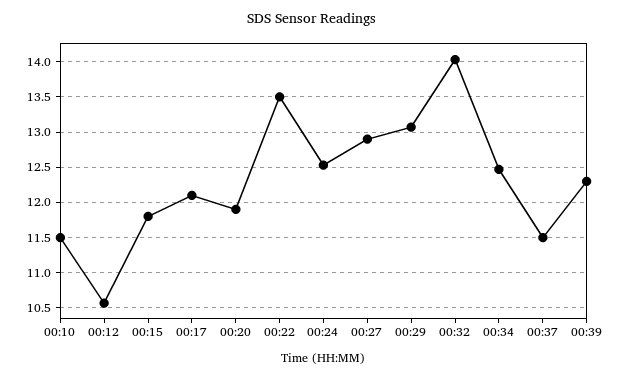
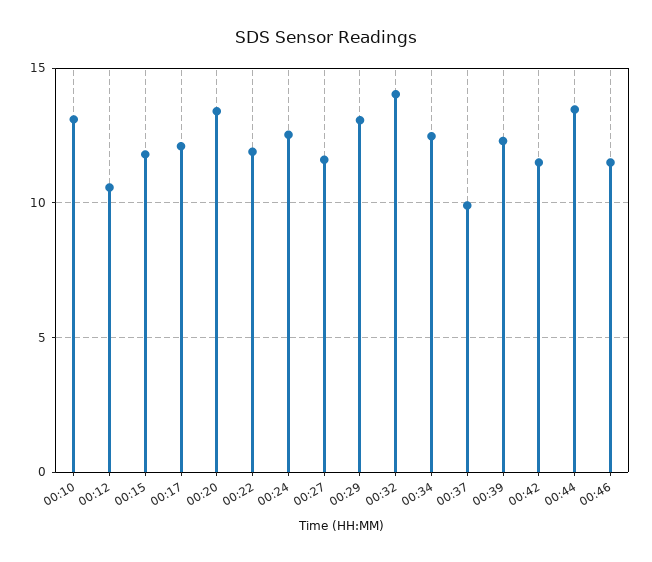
00:10: 11.5 -> 13
00:20: 11.9 -> 13.5
00:22: 13.5 -> 12
00:27: 12.9 -> 11.5
00:37: 11.5 -> 10
00:42: none -> 11.5
00:44: none -> 13.5
00:46: none -> 11.5

